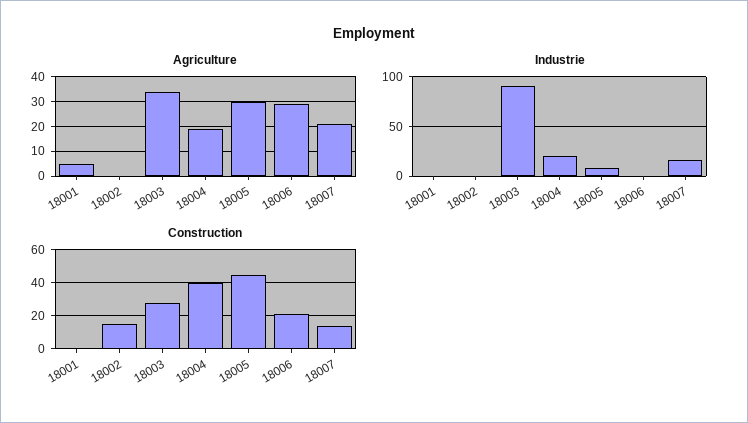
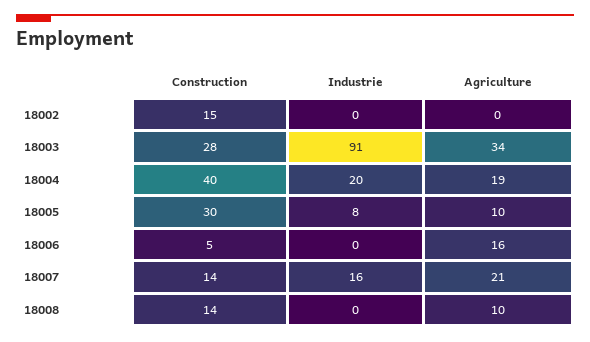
Agriculture, 18001: 5 -> none
Agriculture, 18005: 30 -> 10
Agriculture, 18006: 30 -> 16
Industrie, 18001: 0 -> none
Construction, 18001: 0 -> none
Construction, 18005: 45 -> 30
Construction, 18006: 20 -> 5
Construction, 18008: none -> 14
Industrie, 18008: none -> 0
Agriculture, 18008: none -> 10

